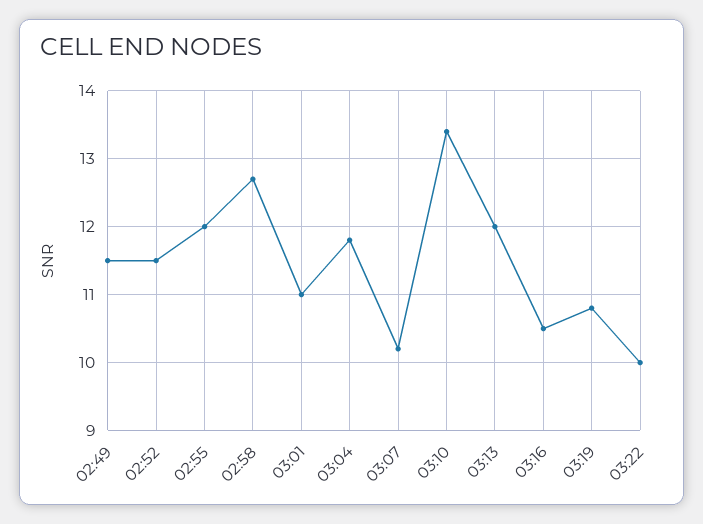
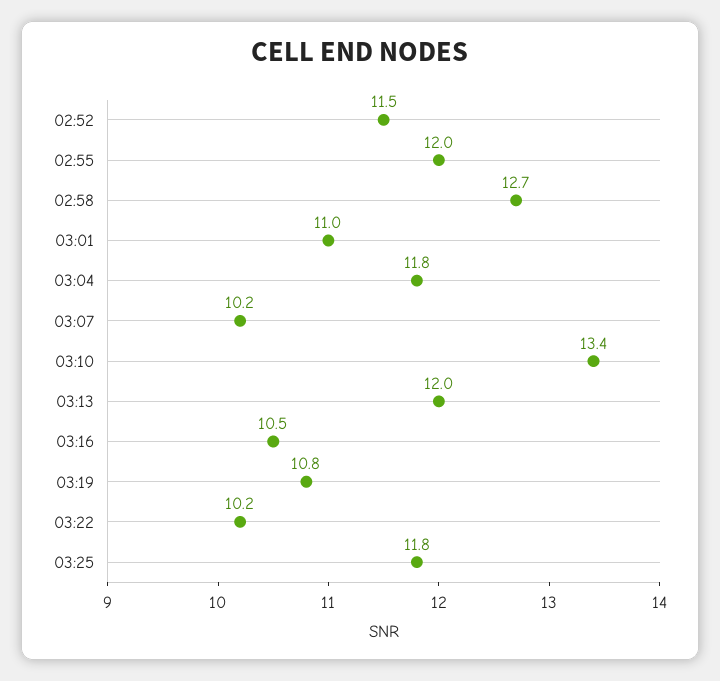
02:49: 11.5 -> none
03:22: 10 -> 10.2
03:25: none -> 11.8

